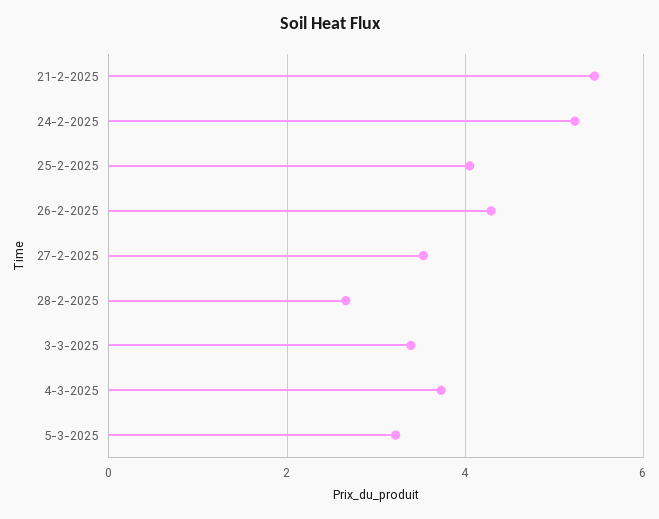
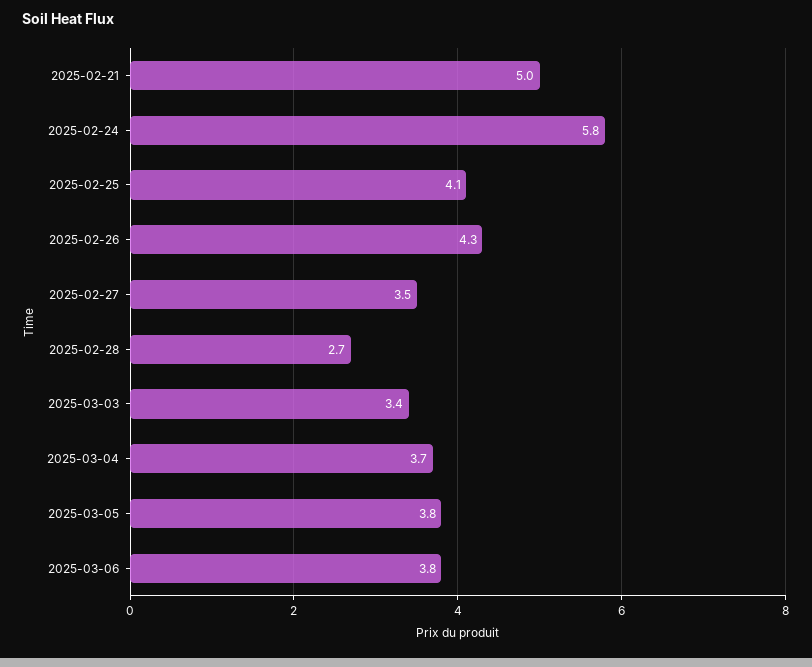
21-2-2025: 5.4 -> 5
24-2-2025: 5.2 -> 5.8
5-3-2025: 3.2 -> 3.8
2025-03-06: none -> 3.8

